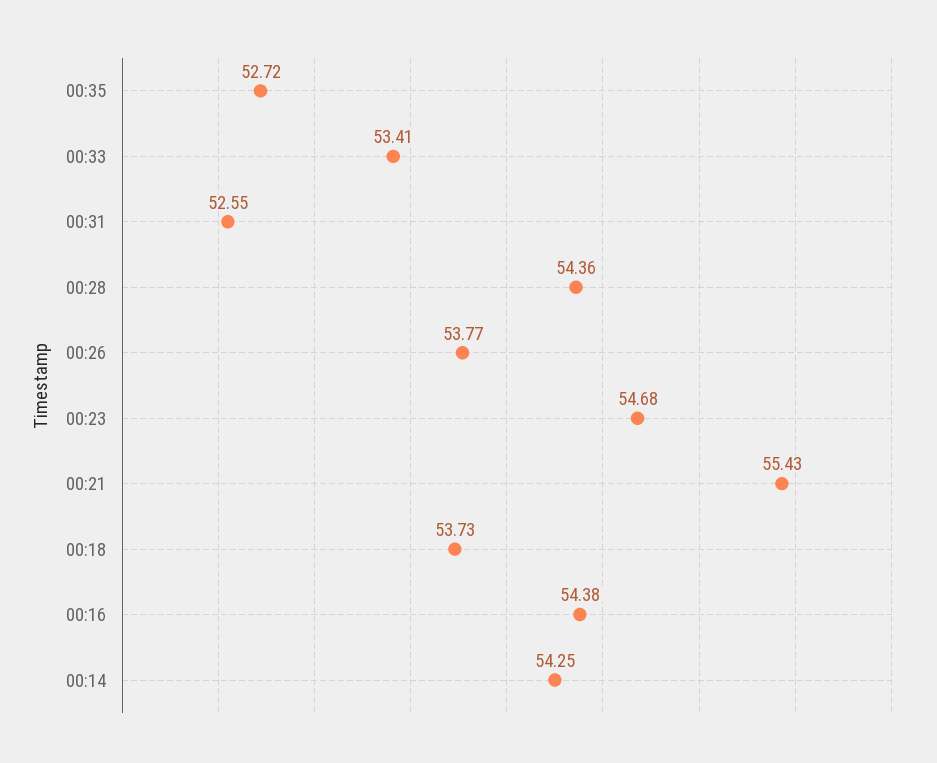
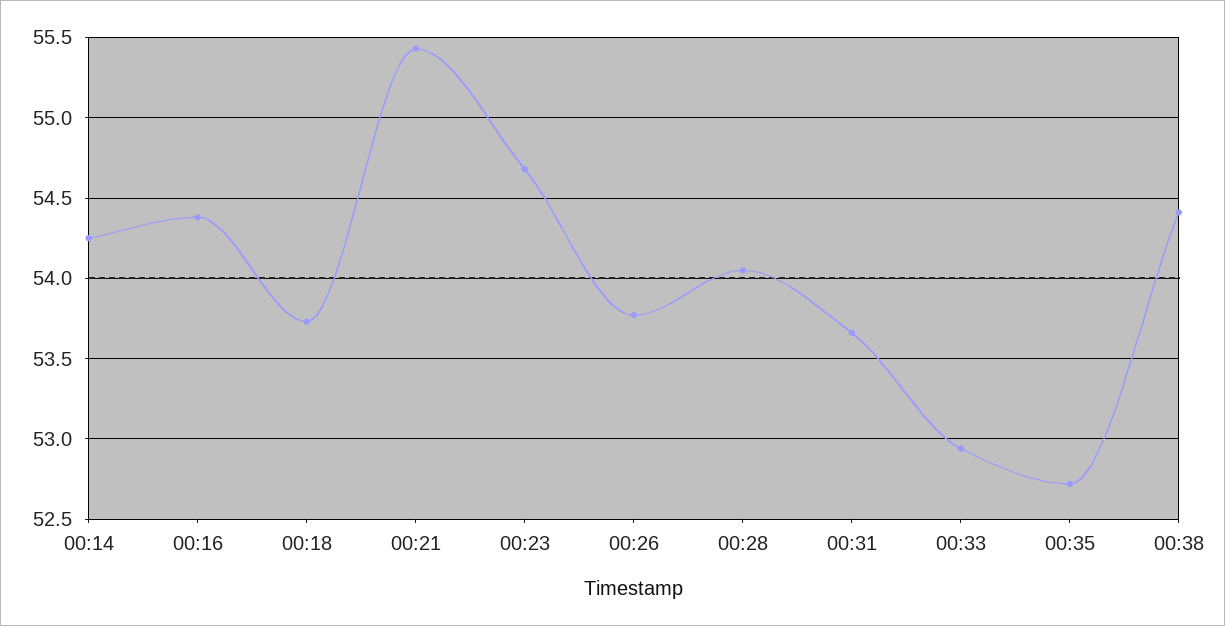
00:33: 53.41 -> 52.95
00:31: 52.55 -> 53.65
00:28: 54.36 -> 54.05
00:38: none -> 54.4

